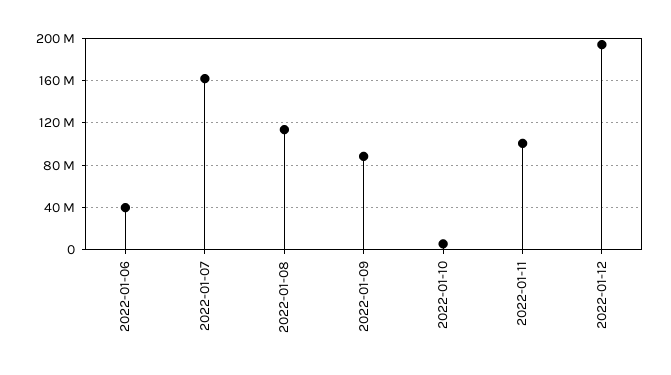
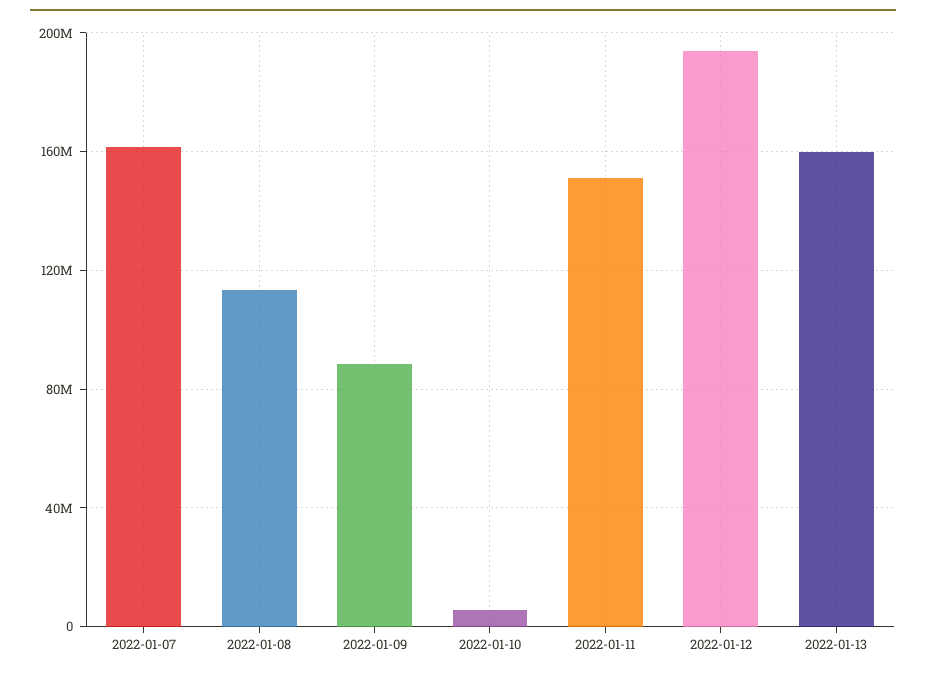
2022-01-06: 40000000 -> none
2022-01-11: 100000000 -> 150000000
2022-01-13: none -> 160000000

